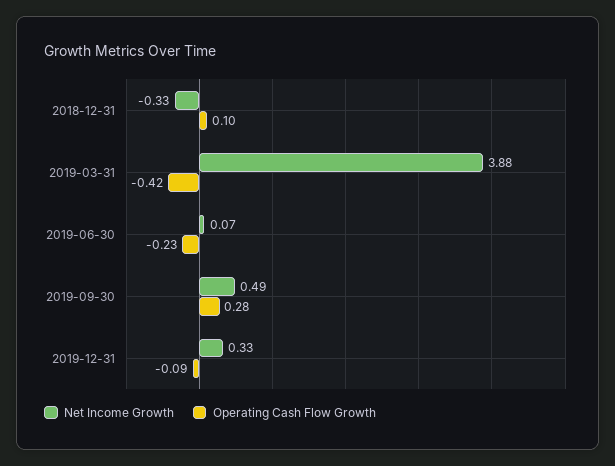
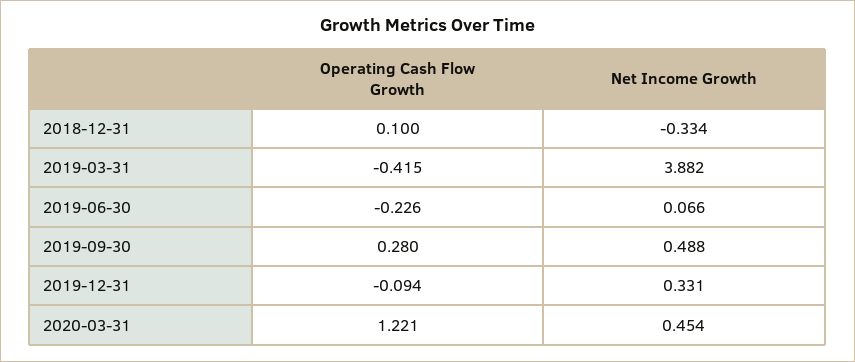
Operating Cash Flow Growth, 2020-03-31: none -> 1.221
Net Income Growth, 2020-03-31: none -> 0.454

